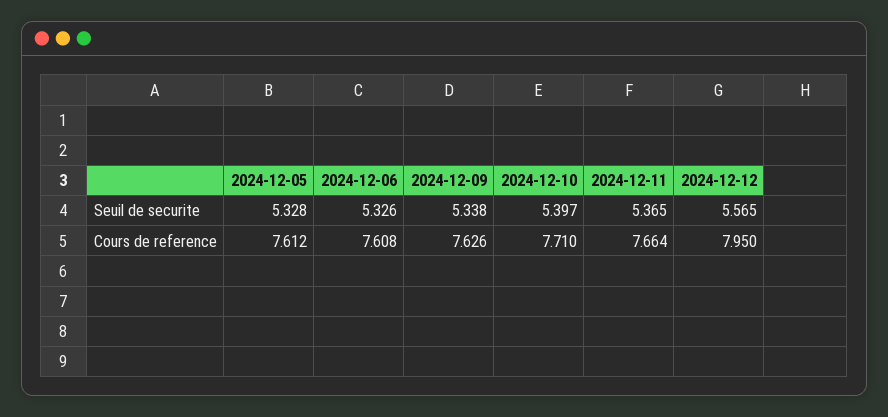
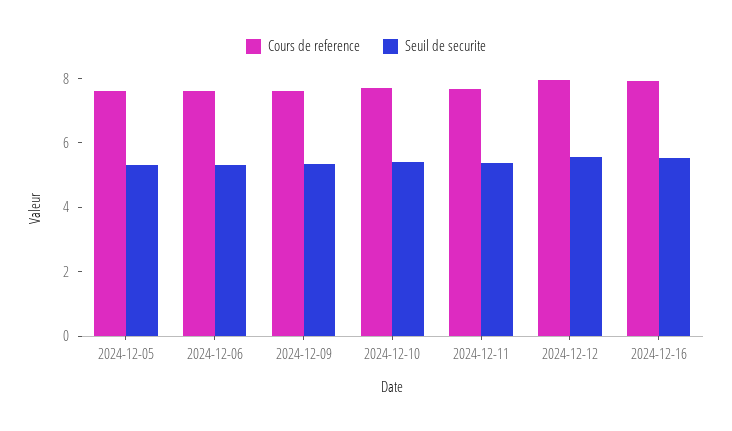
Cours de reference, 2024-12-16: none -> 8
Seuil de securite, 2024-12-16: none -> 5.5

